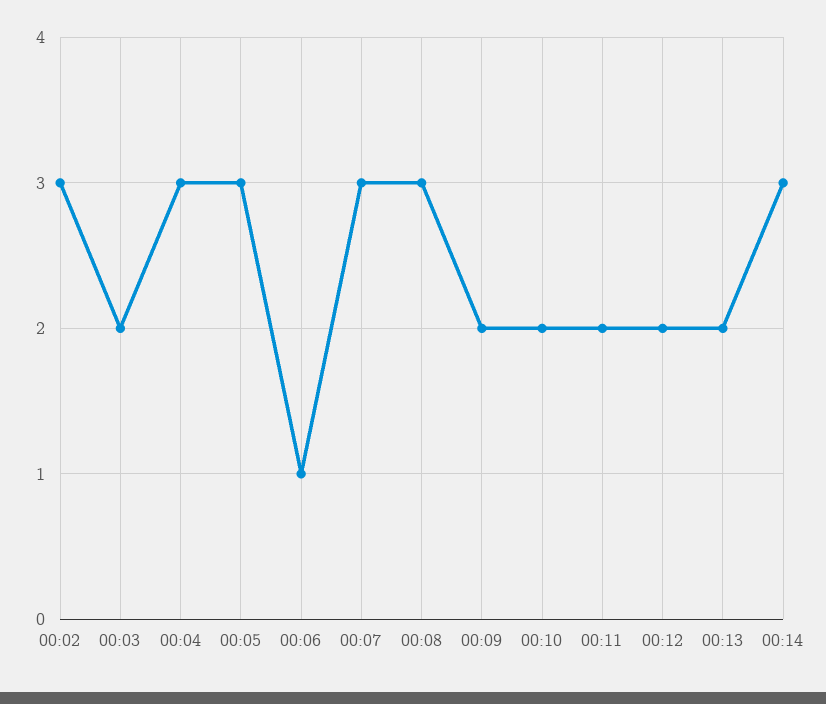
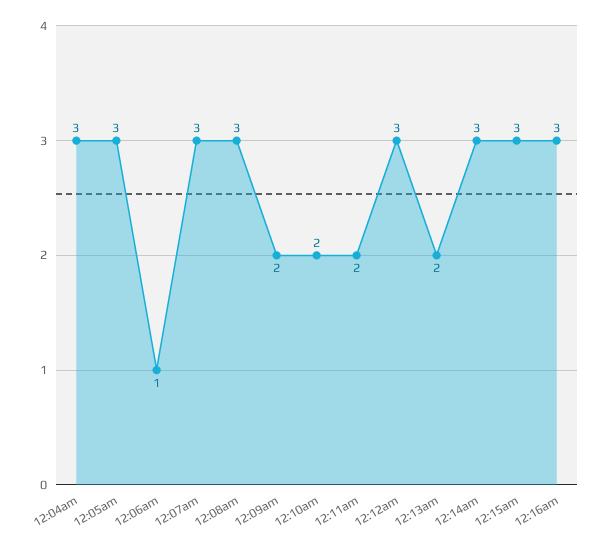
00:02: 3 -> none
00:03: 2 -> none
00:12: 2 -> 3
12:15am: none -> 3
12:16am: none -> 3

